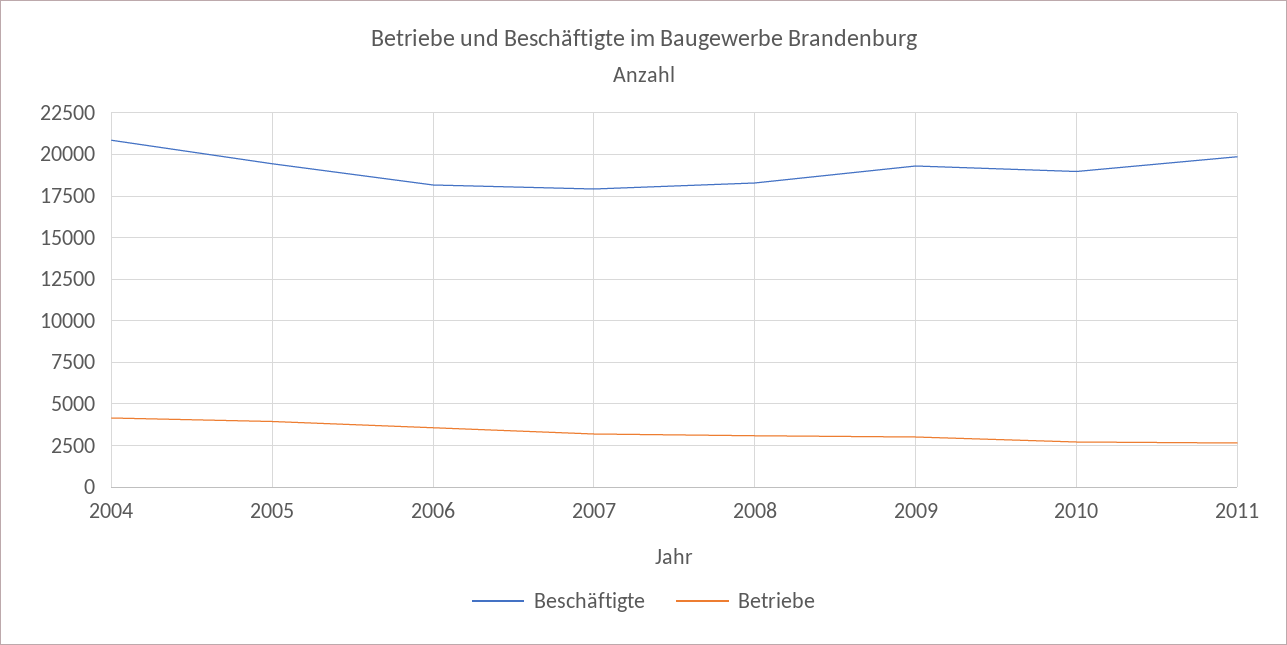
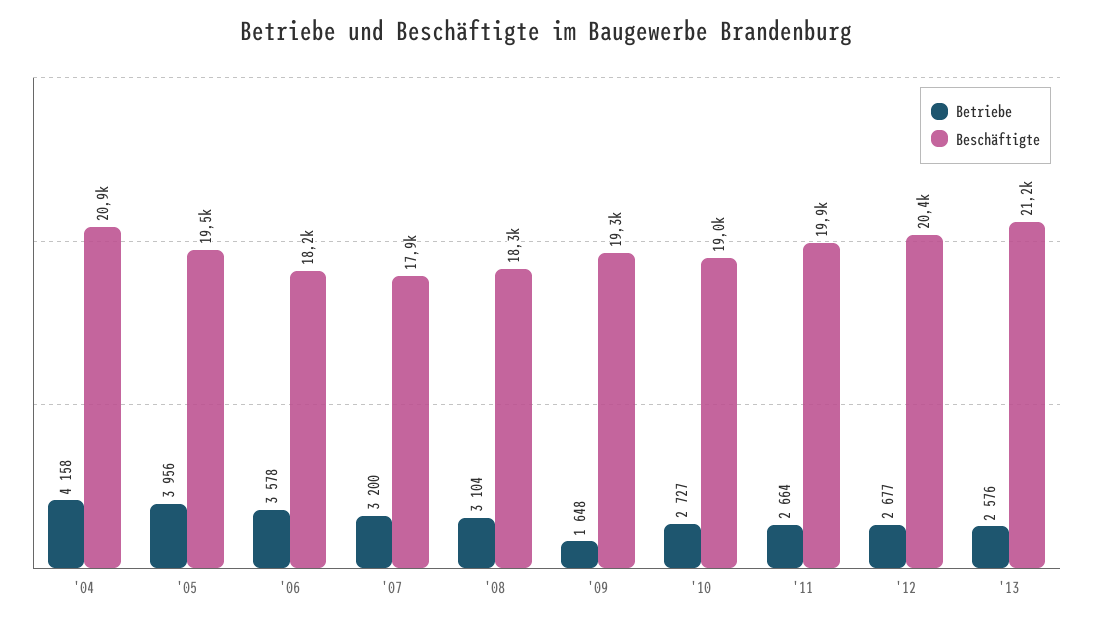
Betriebe, 2009: 3000 -> 1648
Betriebe, '12: none -> 2677
Beschäftigte, '12: none -> 20400
Betriebe, '13: none -> 2576
Beschäftigte, '13: none -> 21200

